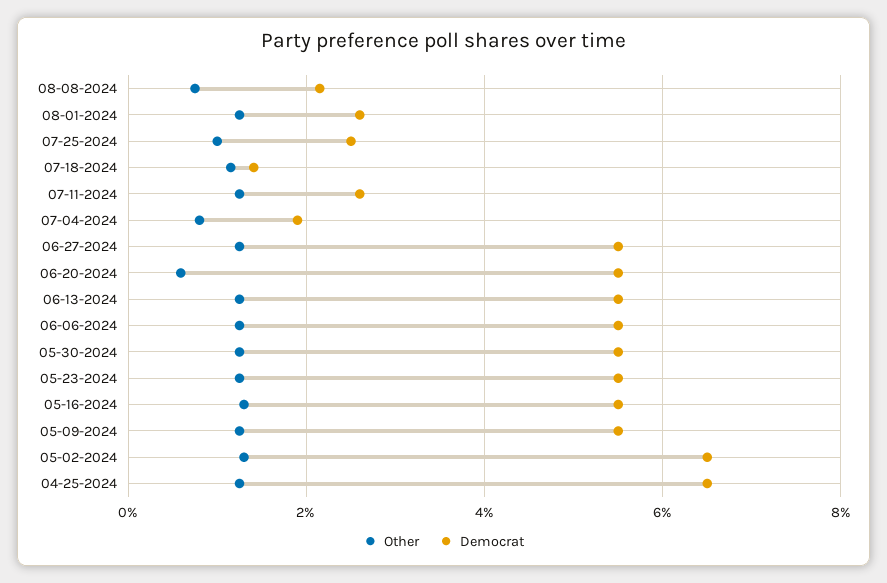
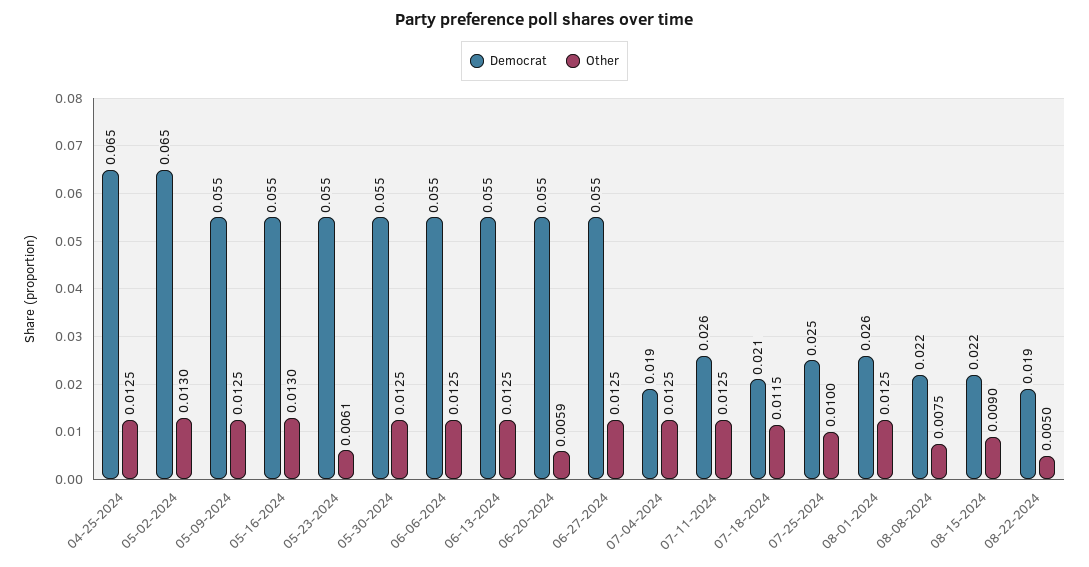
Democrat, 07-18-2024: 0.014 -> 0.021
Other, 07-04-2024: 0.008 -> 0.0125
Other, 05-23-2024: 0.012 -> 0.0061
Democrat, 08-15-2024: none -> 0.022
Other, 08-15-2024: none -> 0.009
Democrat, 08-22-2024: none -> 0.019
Other, 08-22-2024: none -> 0.005

